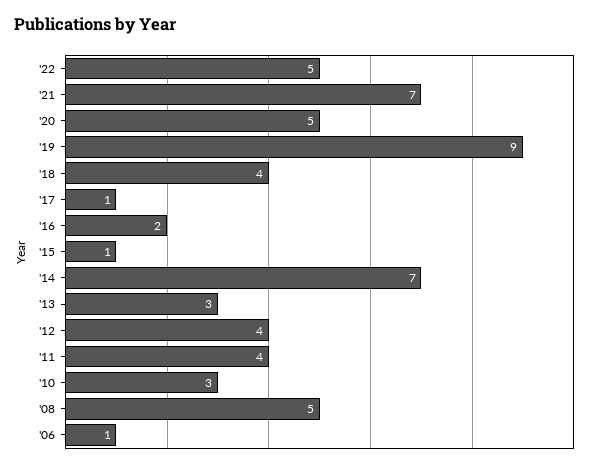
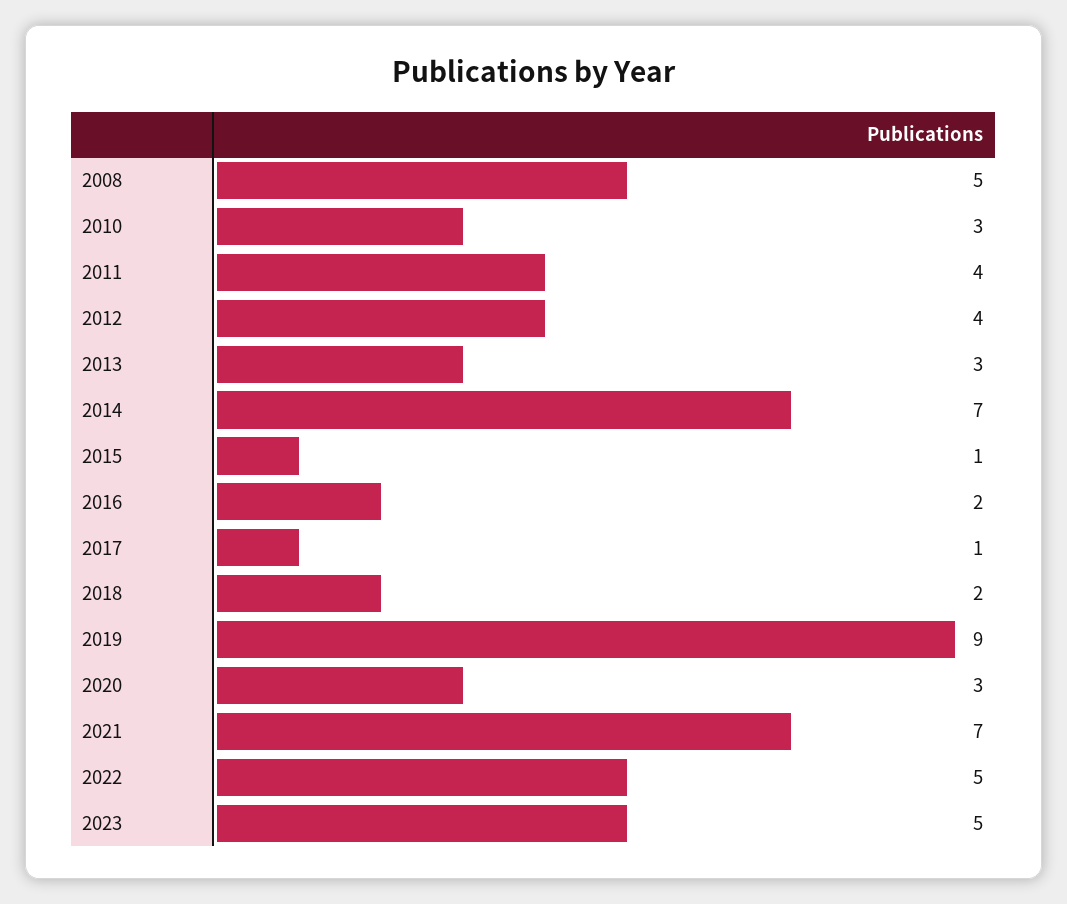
'20: 5 -> 3
'18: 4 -> 2
'06: 1 -> none
2023: none -> 5

